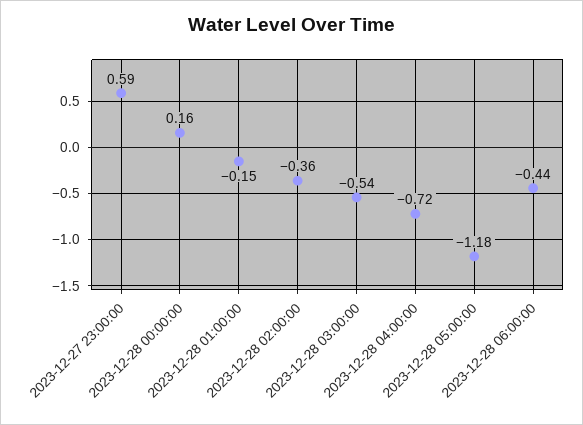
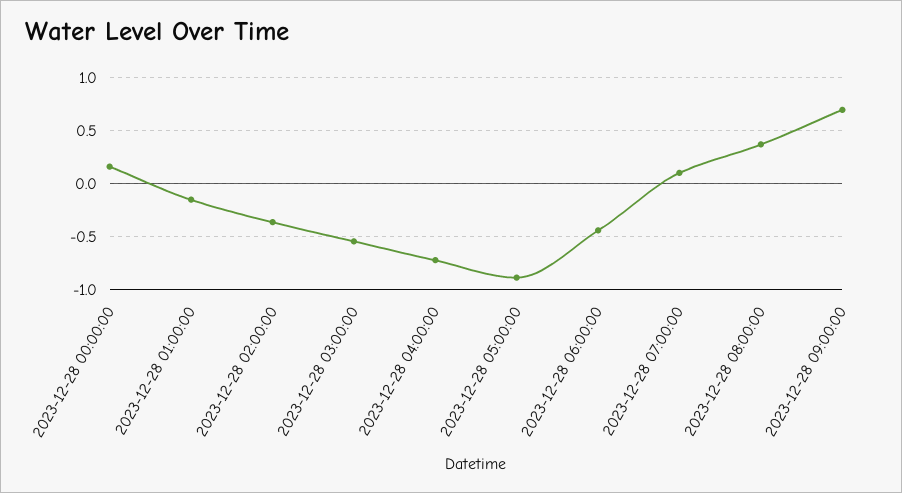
2023-12-27 23:00:00: 0.59 -> none
2023-12-28 05:00:00: -1.18 -> -0.9
2023-12-28 07:00:00: none -> 0.1
2023-12-28 08:00:00: none -> 0.4
2023-12-28 09:00:00: none -> 0.7

